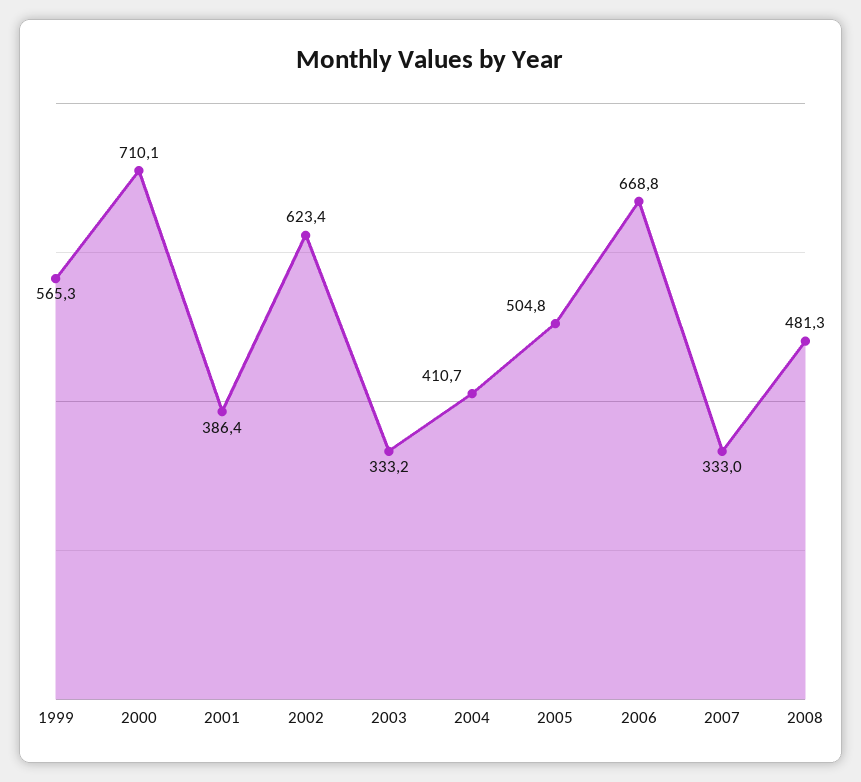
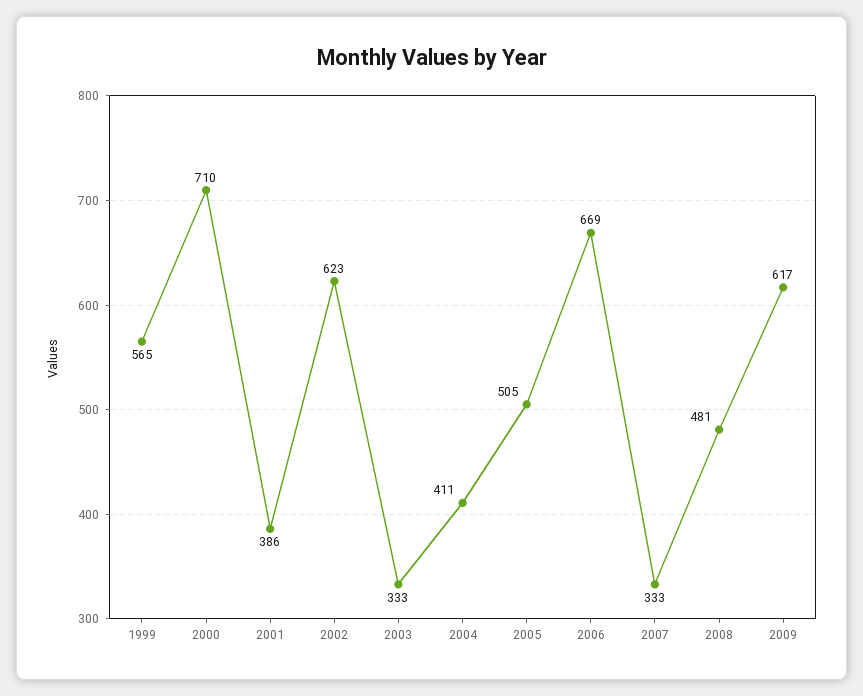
2009: none -> 617

